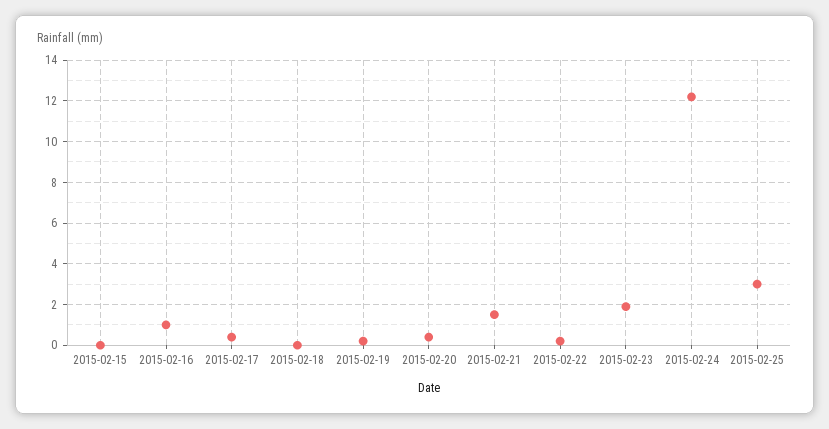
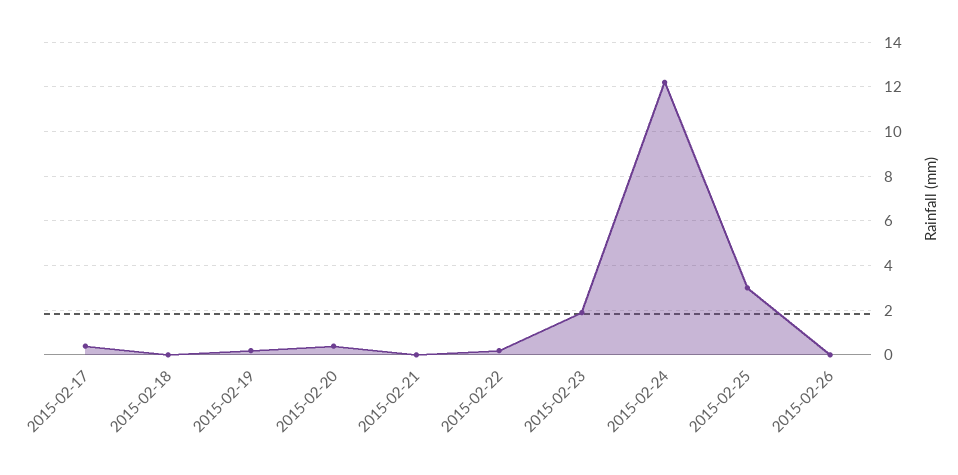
2015-02-15: 0 -> none
2015-02-16: 1 -> none
2015-02-21: 1.5 -> 0
2015-02-26: none -> 0

